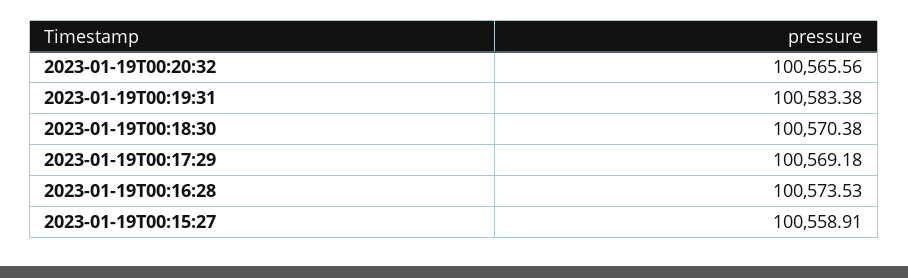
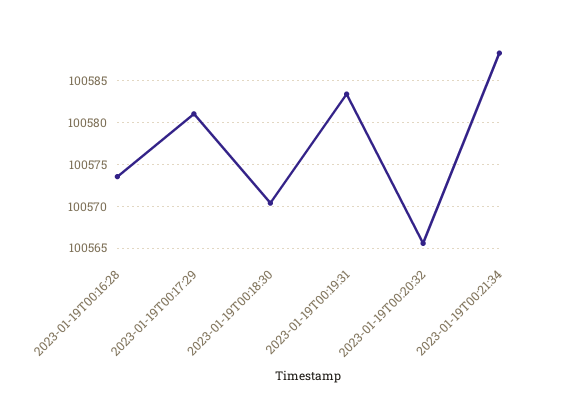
2023-01-19T00:17:29: 100569.18 -> 100581
2023-01-19T00:15:27: 100558.91 -> none
2023-01-19T00:21:34: none -> 100588

